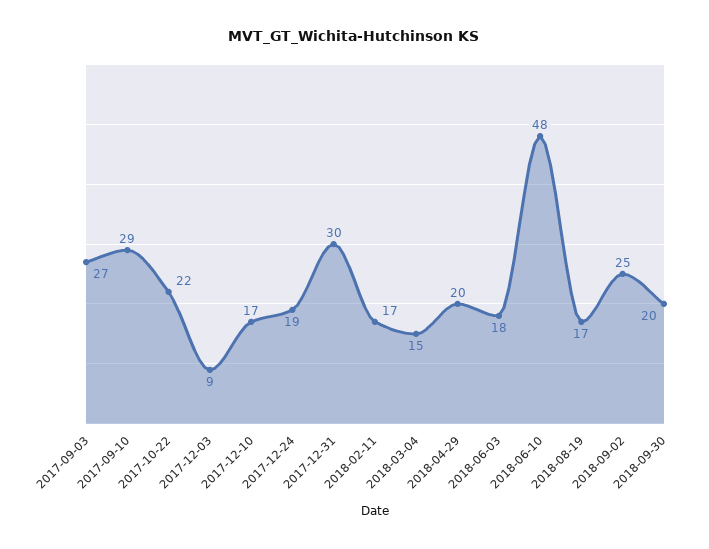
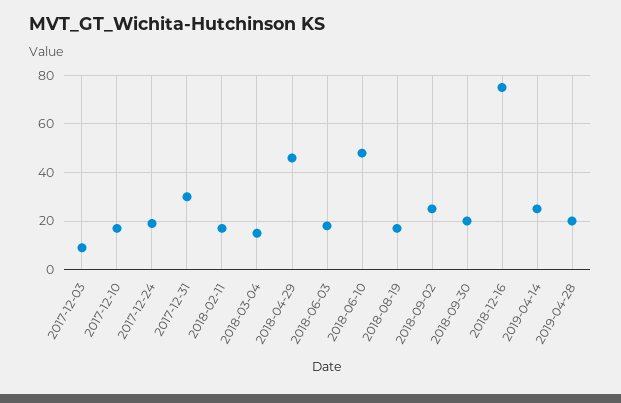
2017-09-03: 27 -> none
2017-09-10: 29 -> none
2017-10-22: 22 -> none
2018-04-29: 20 -> 45
2018-12-16: none -> 75
2019-04-14: none -> 25
2019-04-28: none -> 20

